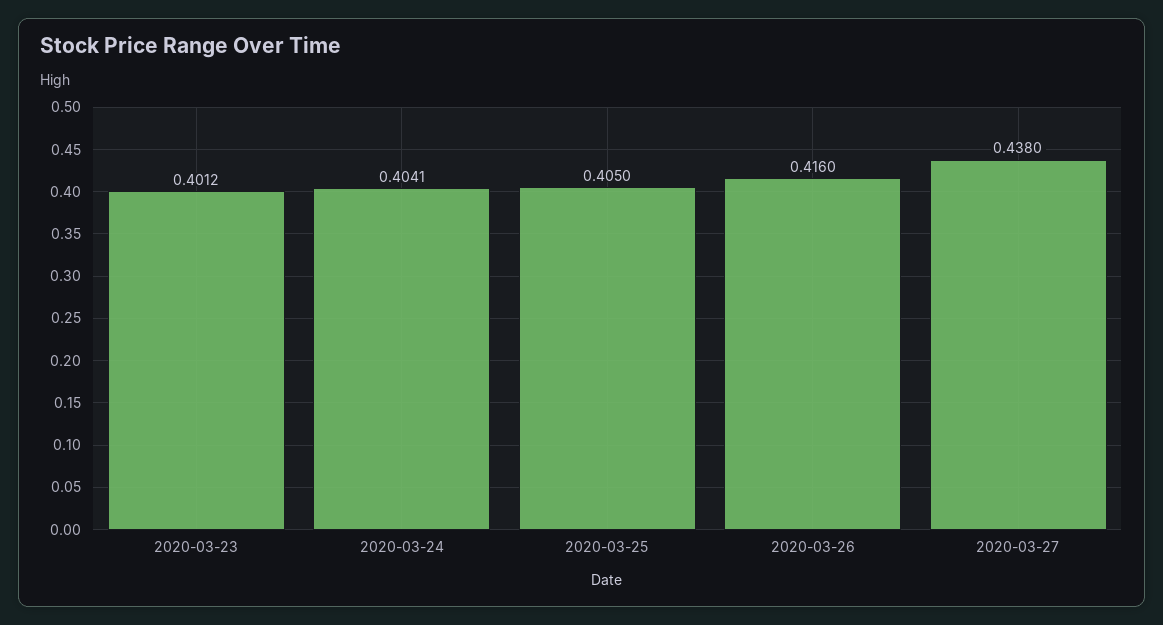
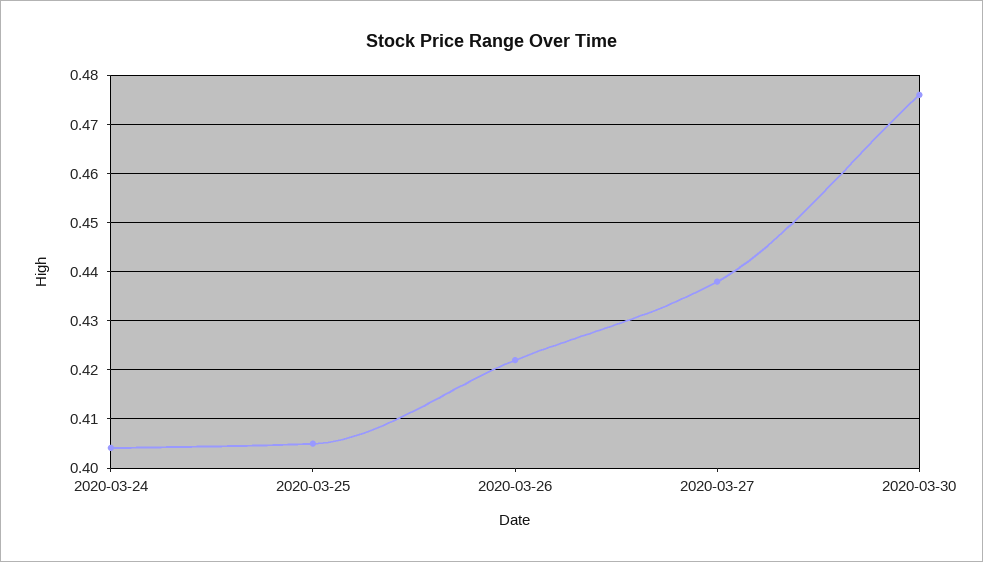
2020-03-23: 0.4012 -> none
2020-03-26: 0.416 -> 0.422
2020-03-30: none -> 0.476

